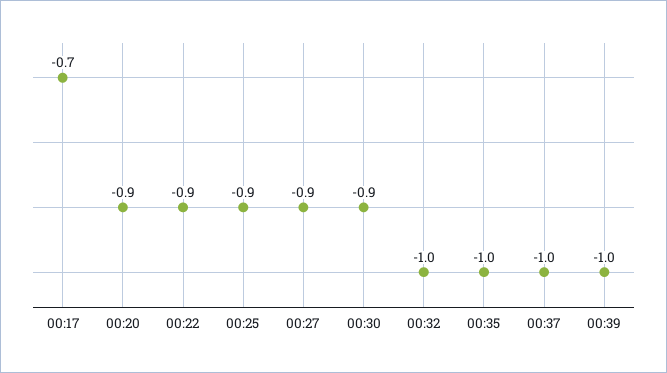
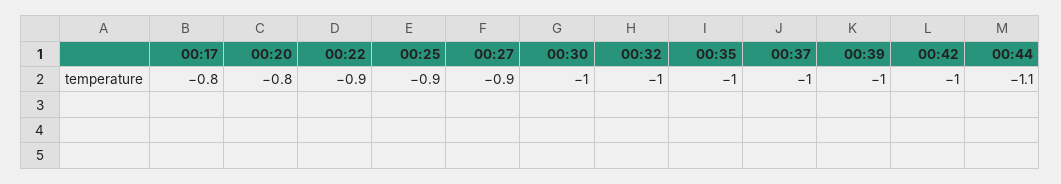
00:17: -0.7 -> -0.8
00:20: -0.9 -> -0.8
00:30: -0.9 -> -1
00:42: none -> -1
00:44: none -> -1.1

